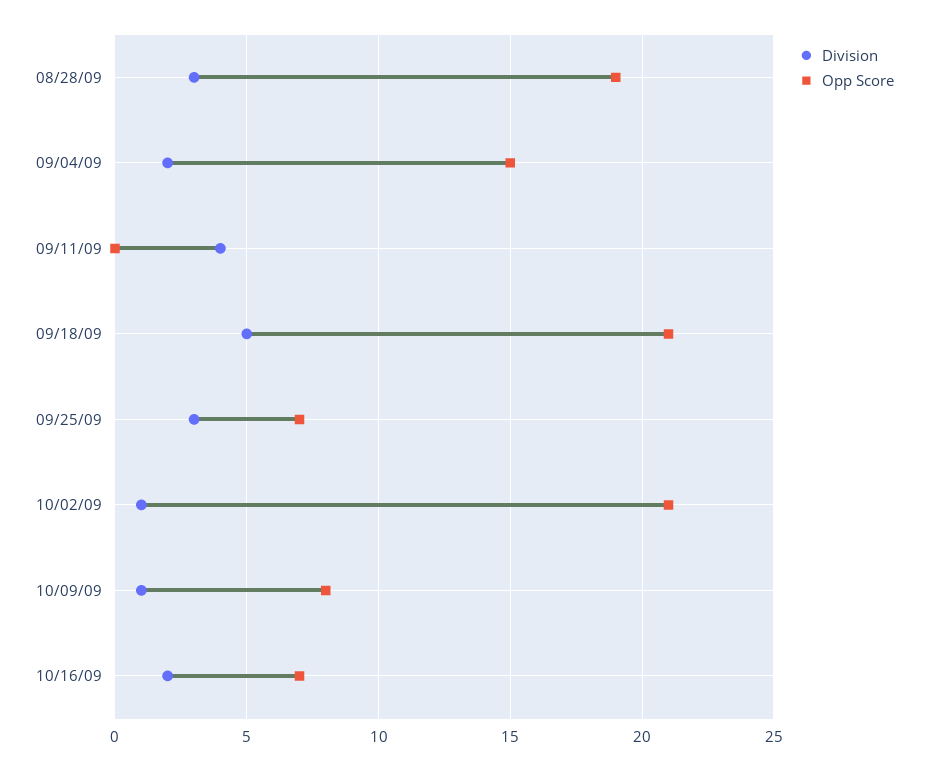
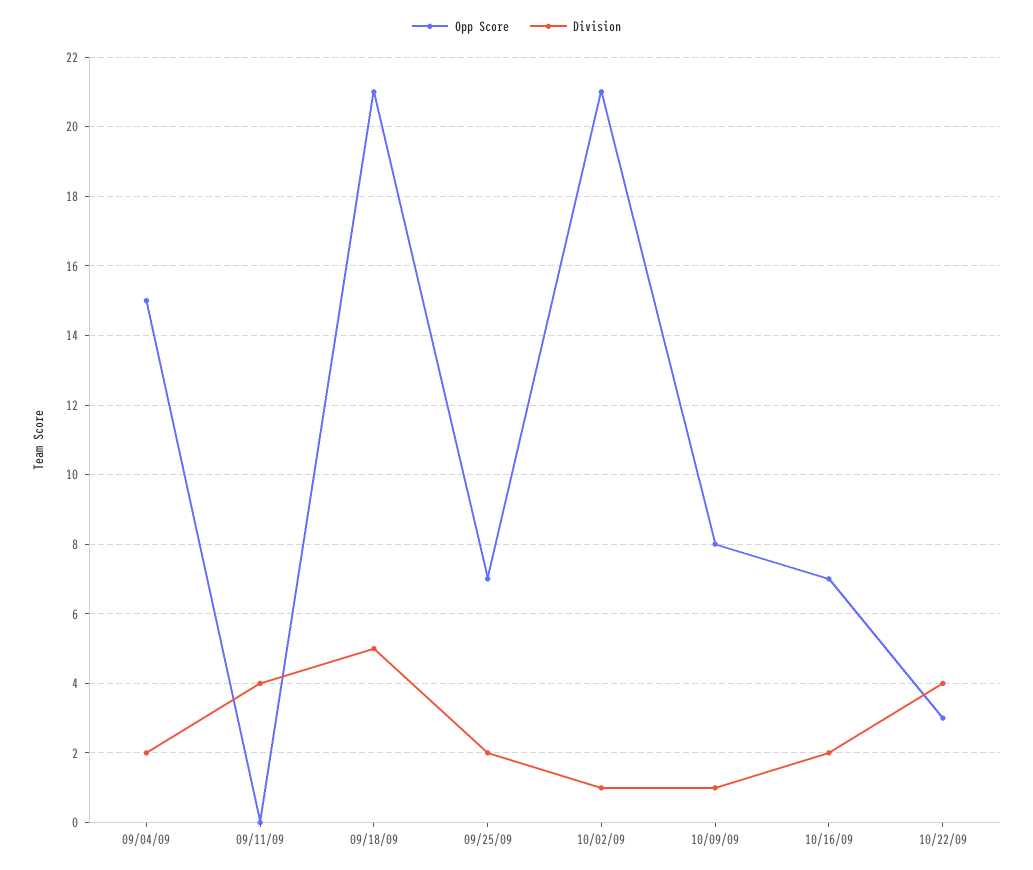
Division, 08/28/09: 3 -> none
Opp Score, 08/28/09: 19 -> none
Division, 09/25/09: 3 -> 2
Opp Score, 10/22/09: none -> 3
Division, 10/22/09: none -> 4

